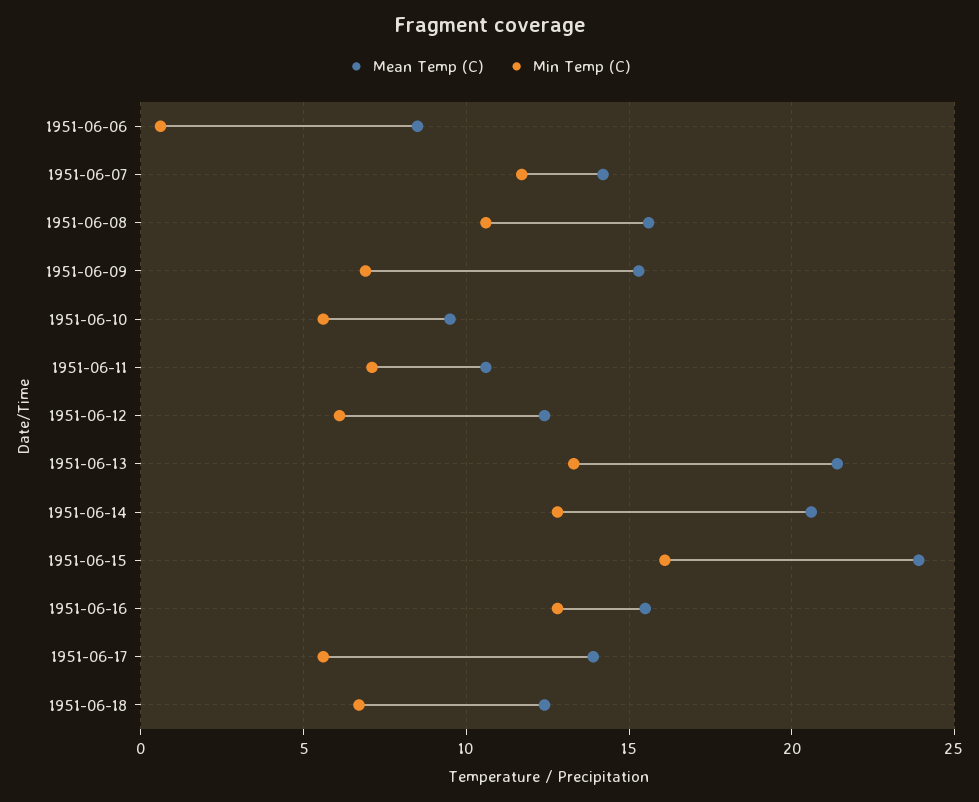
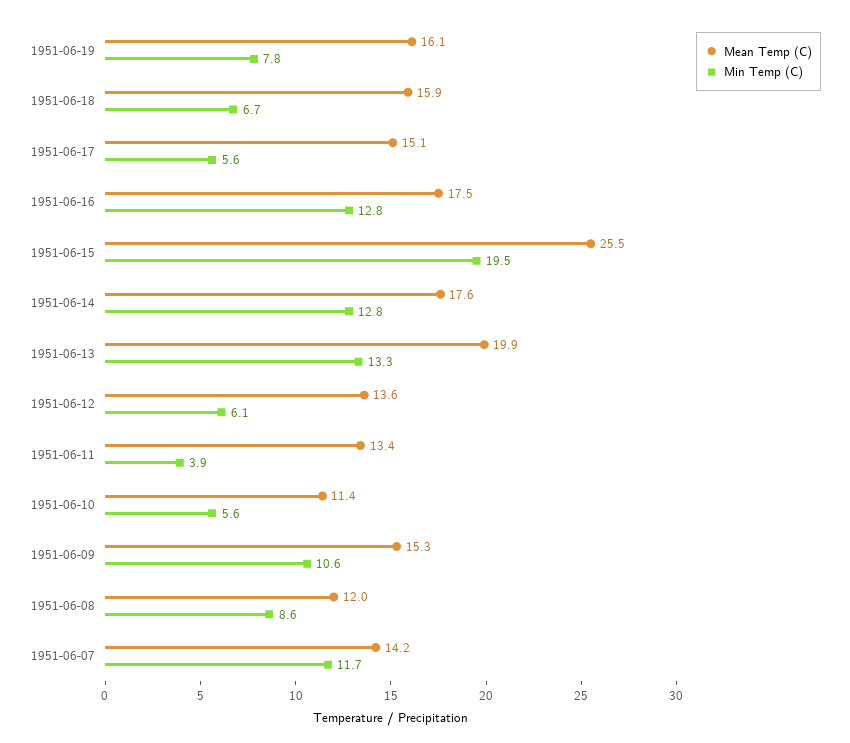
Mean Temp (C), 1951-06-06: 8.5 -> none
Min Temp (C), 1951-06-06: 0.5 -> none
Mean Temp (C), 1951-06-08: 15.5 -> 12
Min Temp (C), 1951-06-08: 10.5 -> 8.6
Min Temp (C), 1951-06-09: 7 -> 10.6
Mean Temp (C), 1951-06-10: 9.5 -> 11.4
Mean Temp (C), 1951-06-11: 10.5 -> 13.4
Min Temp (C), 1951-06-11: 7 -> 3.9
Mean Temp (C), 1951-06-12: 12.5 -> 13.6
Mean Temp (C), 1951-06-13: 21.5 -> 19.9
Mean Temp (C), 1951-06-14: 20.5 -> 17.6
Mean Temp (C), 1951-06-15: 24 -> 25.5
Min Temp (C), 1951-06-15: 16 -> 19.5
Mean Temp (C), 1951-06-16: 15.5 -> 17.5
Mean Temp (C), 1951-06-17: 14 -> 15.1
Mean Temp (C), 1951-06-18: 12.5 -> 15.9
Mean Temp (C), 1951-06-19: none -> 16.1
Min Temp (C), 1951-06-19: none -> 7.8

